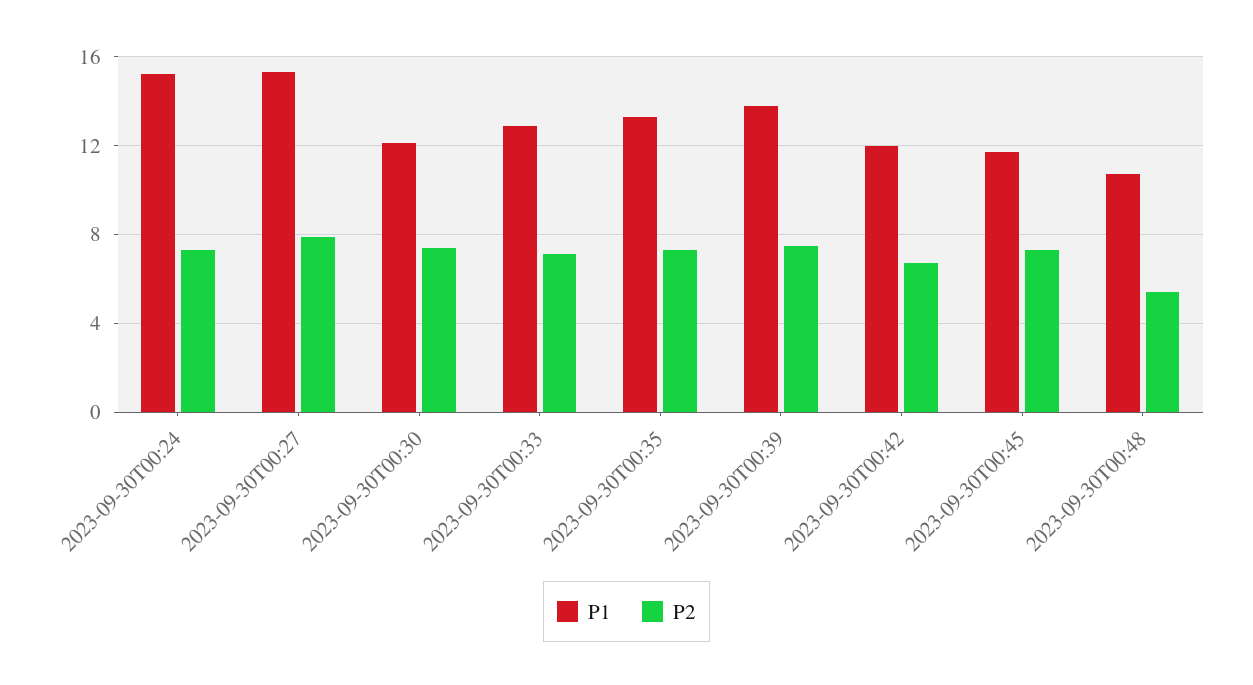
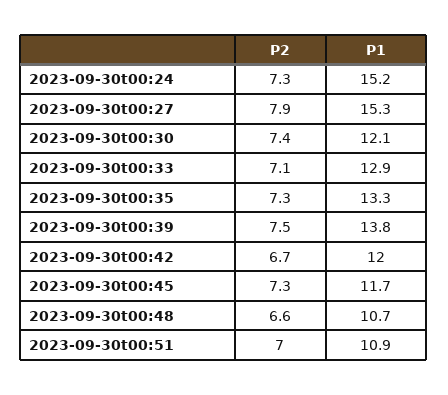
P2, 2023-09-30T00:48: 5.5 -> 6.6
P2, 2023-09-30t00:51: none -> 7
P1, 2023-09-30t00:51: none -> 10.9

